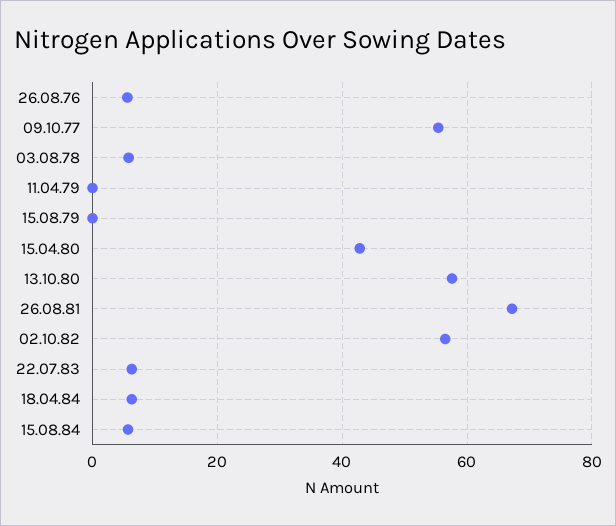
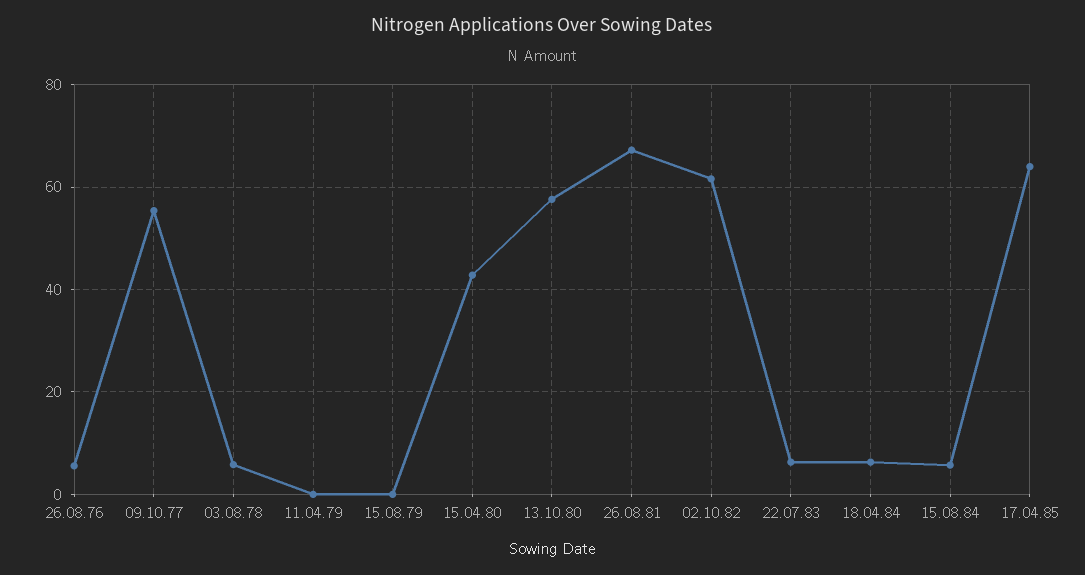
02.10.82: 56 -> 62
17.04.85: none -> 64

